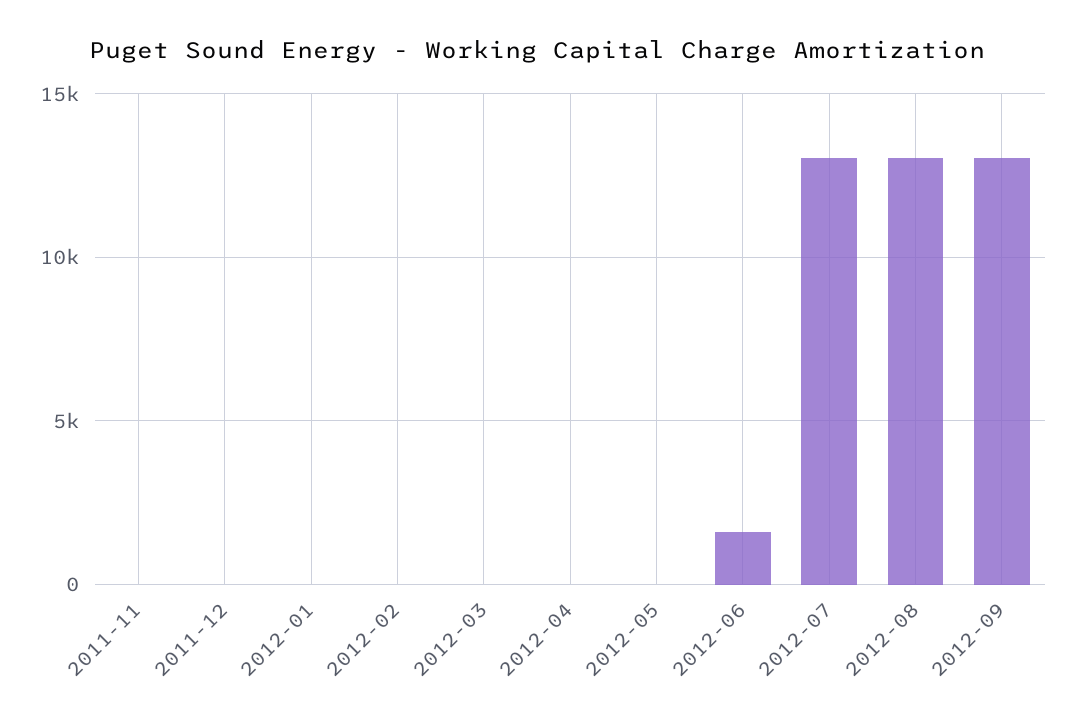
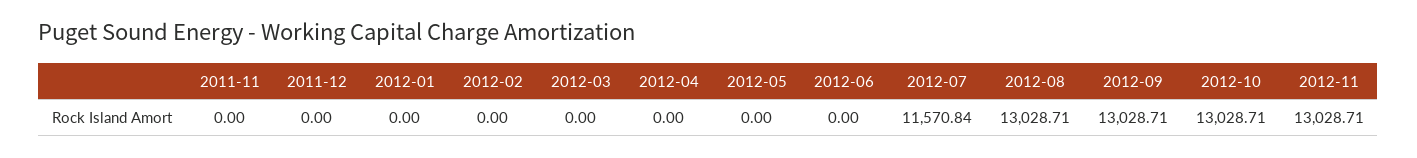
2012-06: 1500 -> 0
2012-07: 13000 -> 11570.84
2012-10: none -> 13028.71
2012-11: none -> 13028.71

